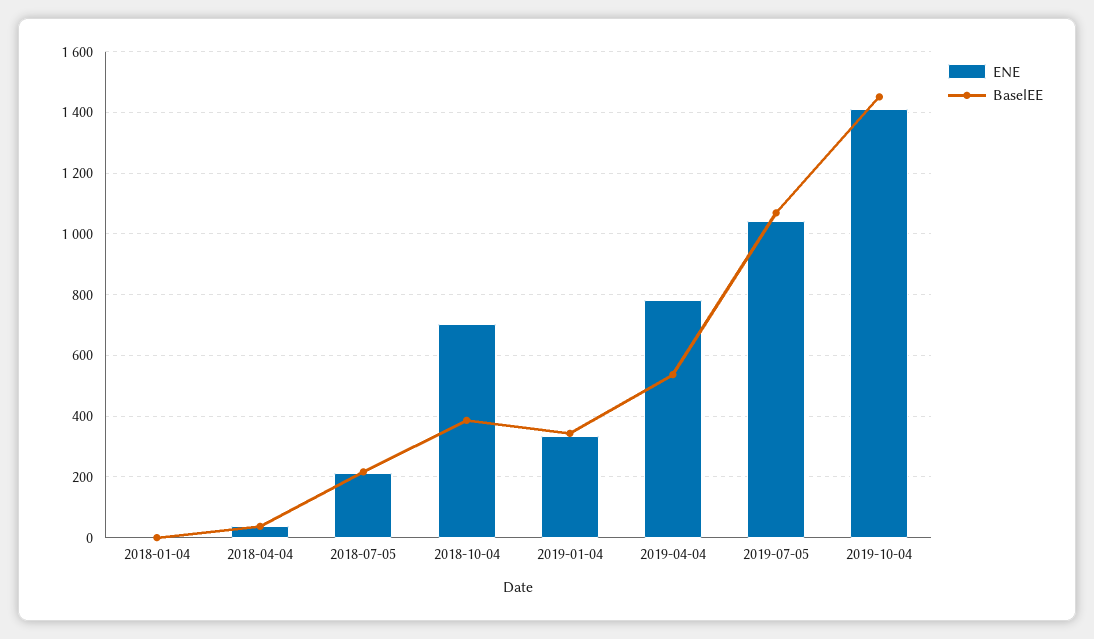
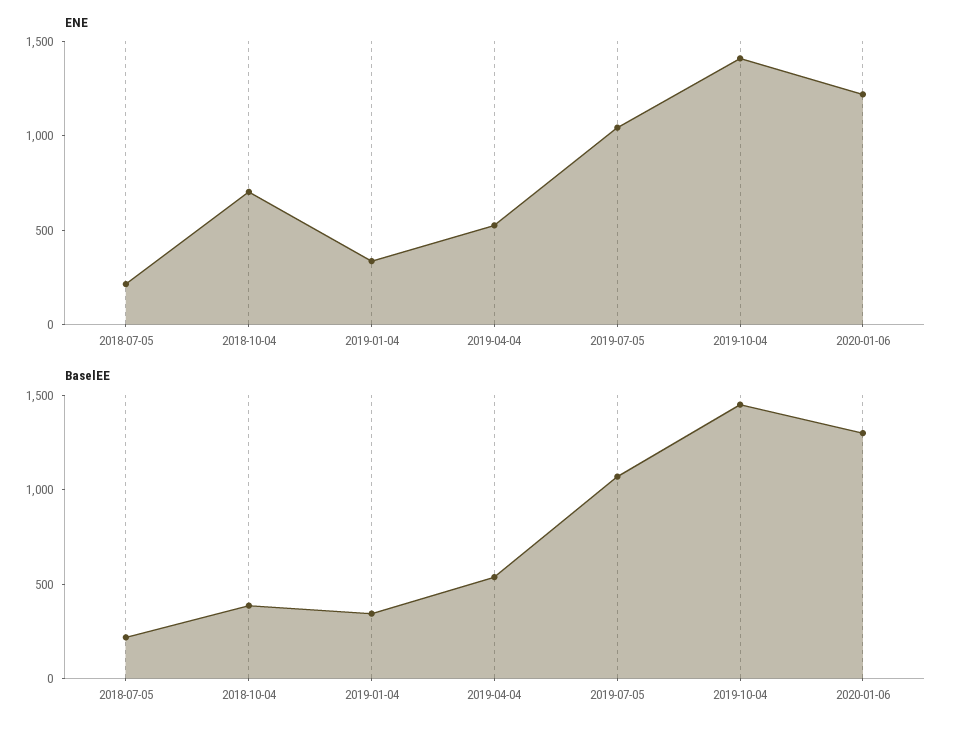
ENE, 2018-01-04: 0 -> none
BaselEE, 2018-01-04: 0 -> none
ENE, 2018-04-04: 40 -> none
BaselEE, 2018-04-04: 40 -> none
ENE, 2019-04-04: 780 -> 500
ENE, 2020-01-06: none -> 1200
BaselEE, 2020-01-06: none -> 1300

